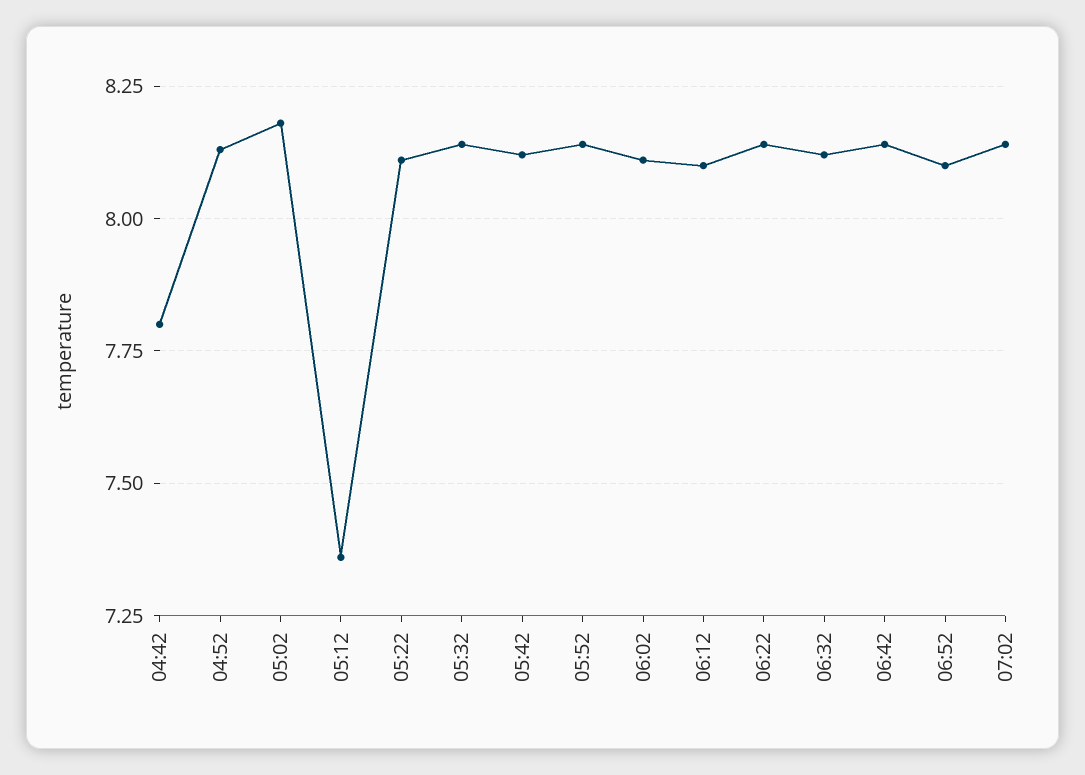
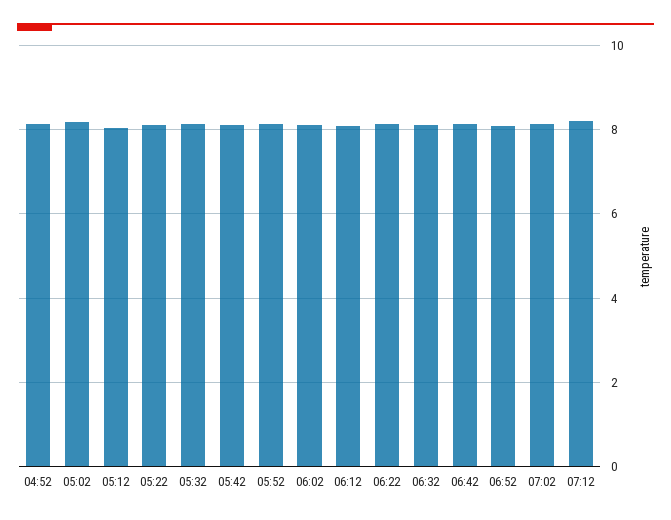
04:42: 7.8 -> none
05:12: 7.35 -> 8
07:12: none -> 8.2

